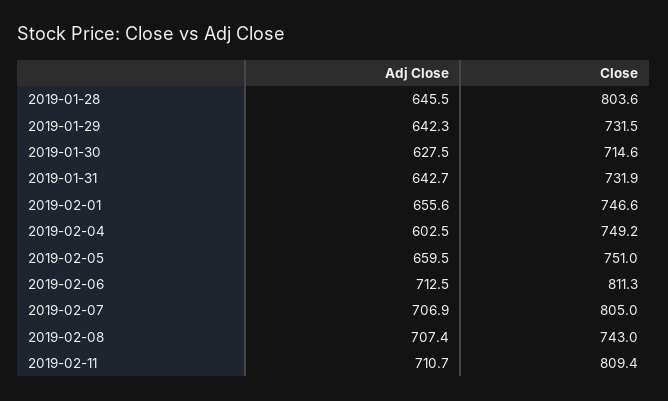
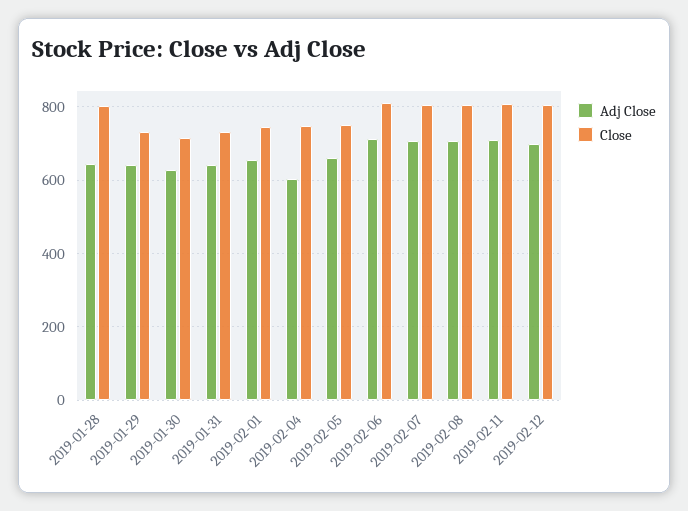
Close, 2019-02-08: 743 -> 800
Adj Close, 2019-02-12: none -> 700
Close, 2019-02-12: none -> 800

